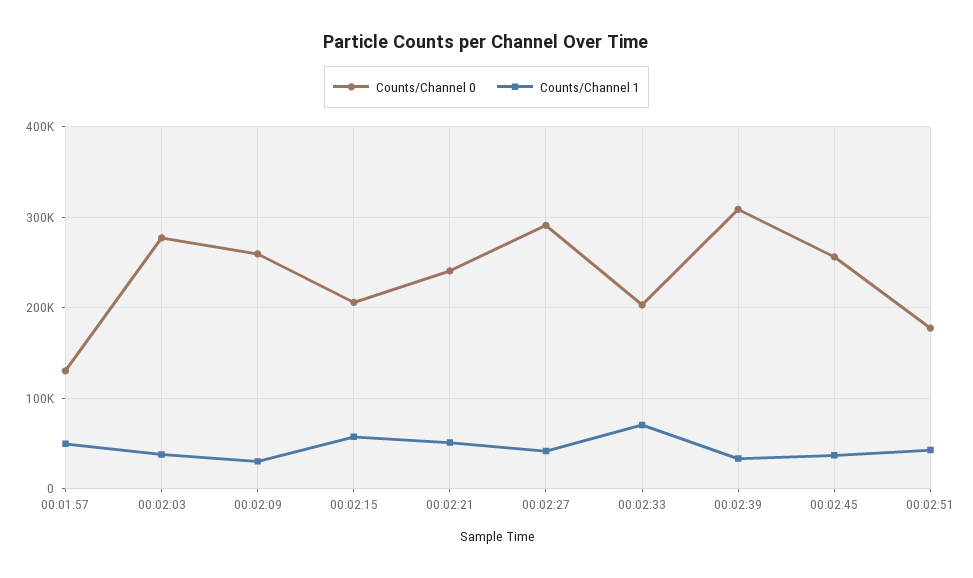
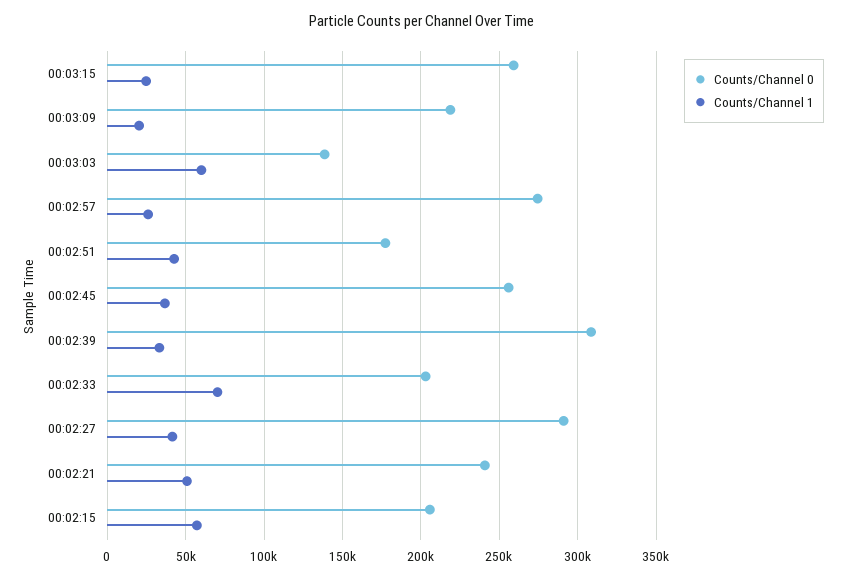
Counts/Channel 0, 00:01:57: 130000 -> none
Counts/Channel 1, 00:01:57: 50000 -> none
Counts/Channel 0, 00:02:03: 280000 -> none
Counts/Channel 1, 00:02:03: 40000 -> none
Counts/Channel 0, 00:02:09: 260000 -> none
Counts/Channel 1, 00:02:09: 30000 -> none
Counts/Channel 0, 00:03:15: none -> 260000
Counts/Channel 1, 00:03:15: none -> 25000
Counts/Channel 0, 00:03:09: none -> 220000
Counts/Channel 1, 00:03:09: none -> 20000
Counts/Channel 0, 00:03:03: none -> 140000
Counts/Channel 1, 00:03:03: none -> 60000
Counts/Channel 0, 00:02:57: none -> 275000
Counts/Channel 1, 00:02:57: none -> 25000

